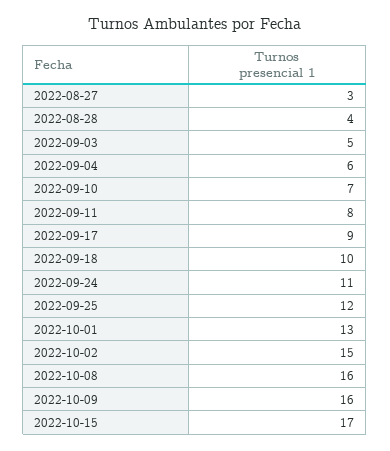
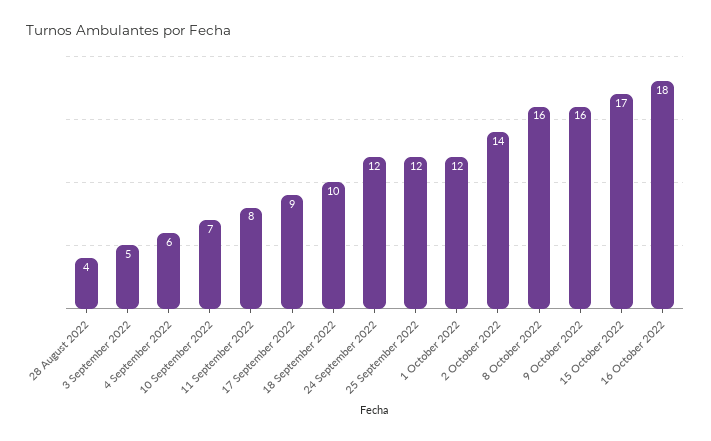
2022-08-27: 3 -> none
2022-09-24: 11 -> 12
2022-10-01: 13 -> 12
2022-10-02: 15 -> 14
16 October 2022: none -> 18

